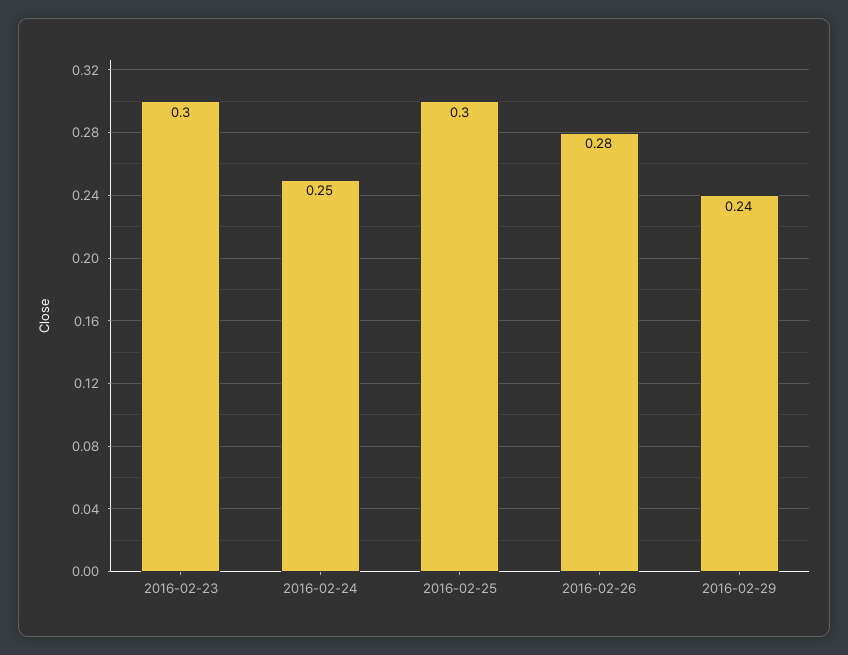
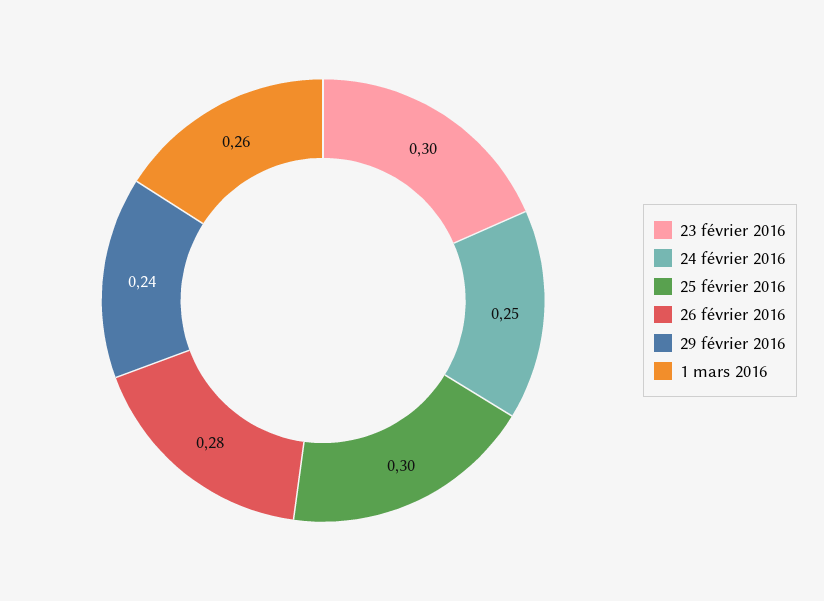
1 mars 2016: none -> 0.26

